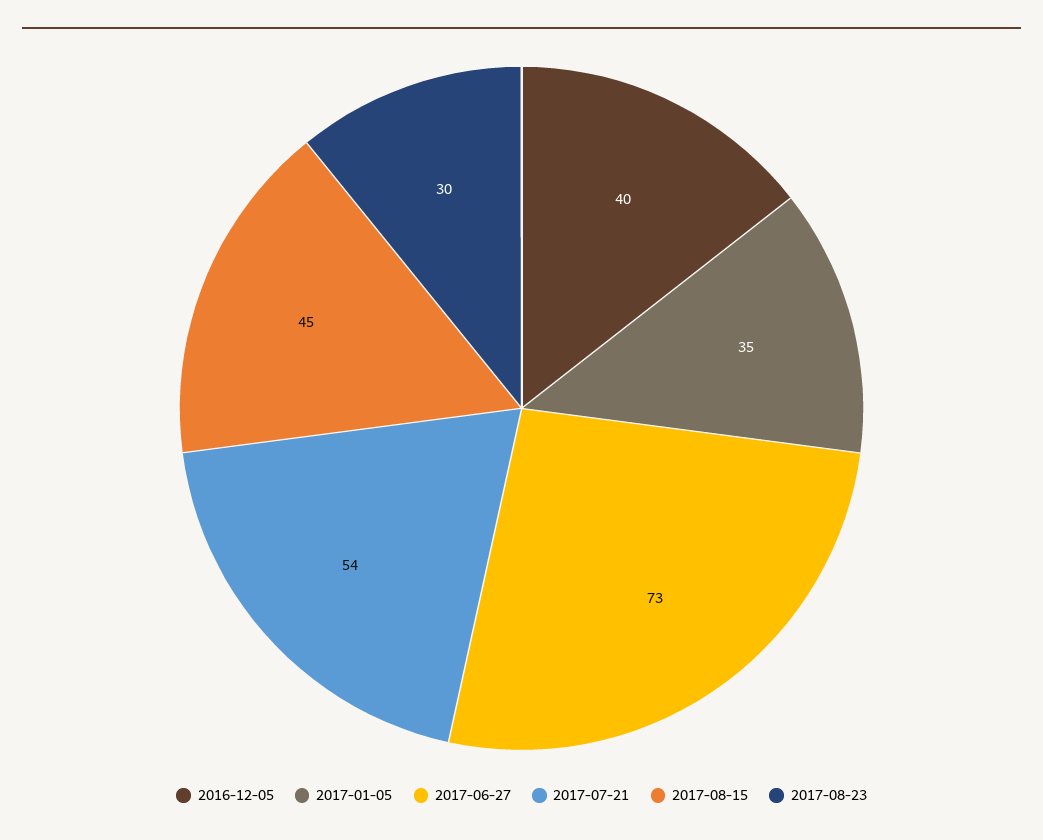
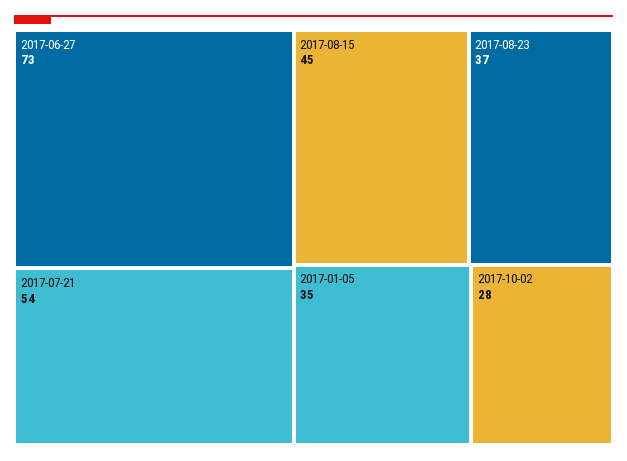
2016-12-05: 40 -> none
2017-08-23: 30 -> 37
2017-10-02: none -> 28

